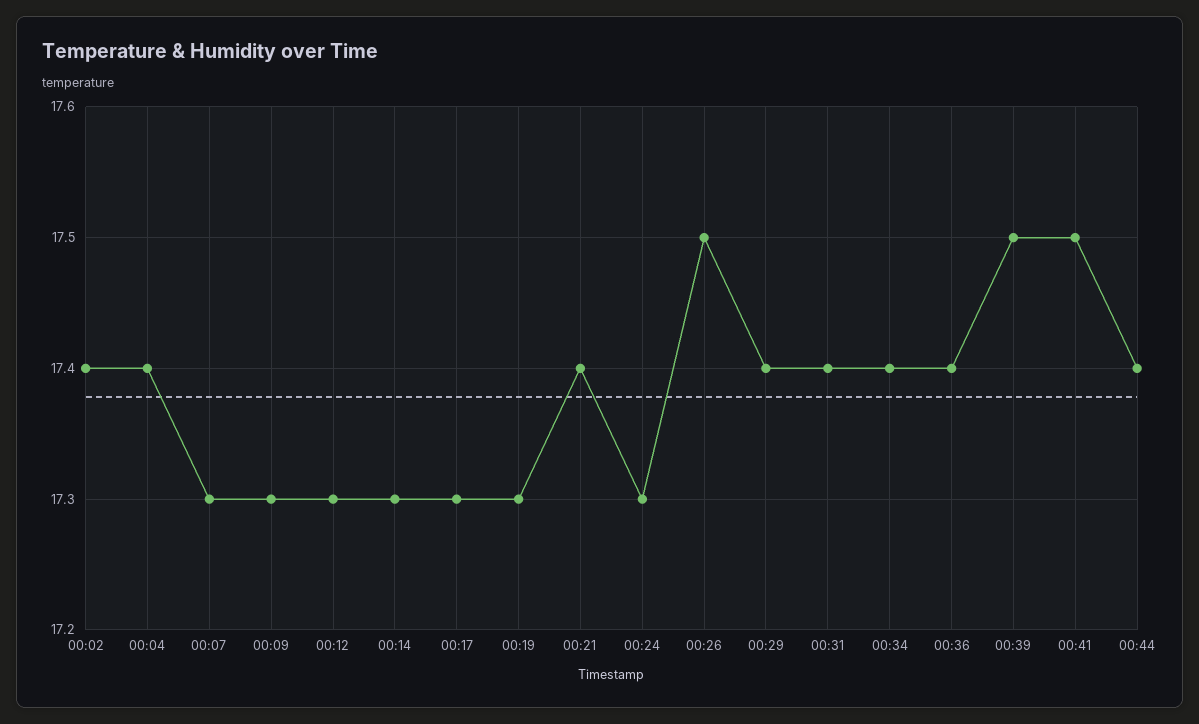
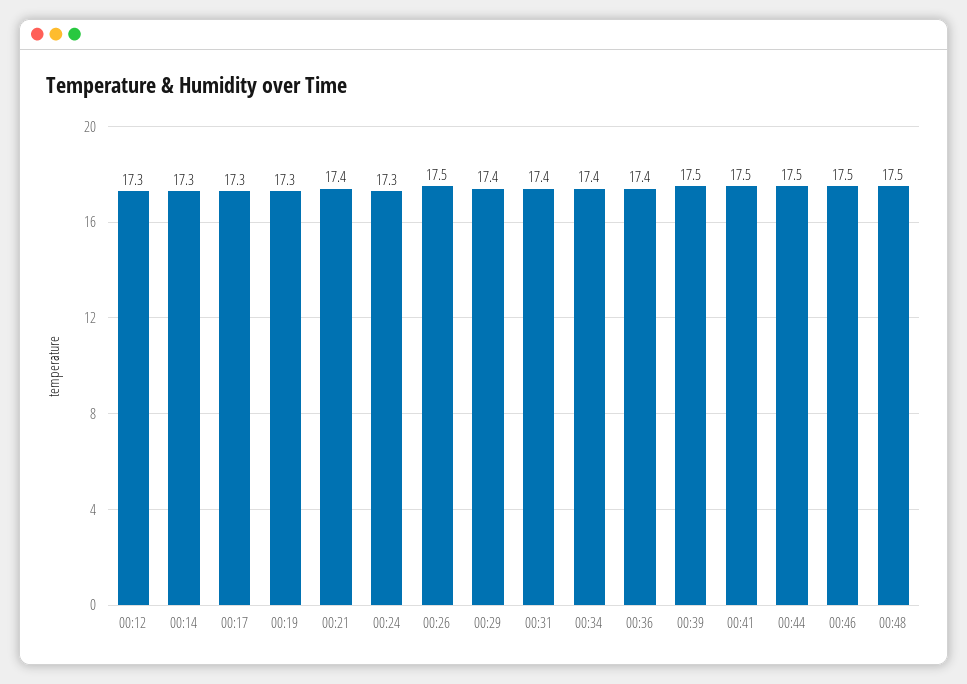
00:02: 17.4 -> none
00:04: 17.4 -> none
00:07: 17.3 -> none
00:09: 17.3 -> none
00:44: 17.4 -> 17.5
00:46: none -> 17.5
00:48: none -> 17.5

